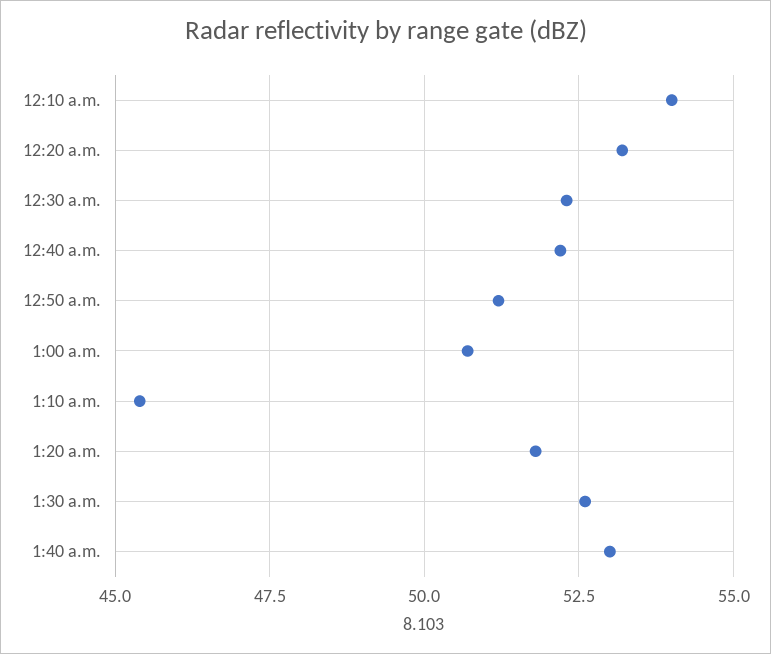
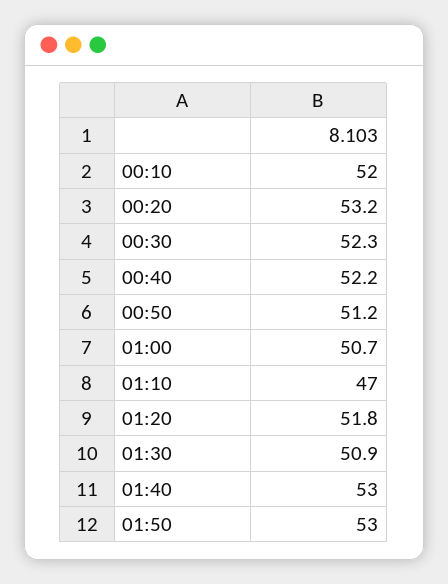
12:10 a.m.: 54 -> 52
1:10 a.m.: 45.5 -> 47
1:30 a.m.: 52.5 -> 50.9
01:50: none -> 53

